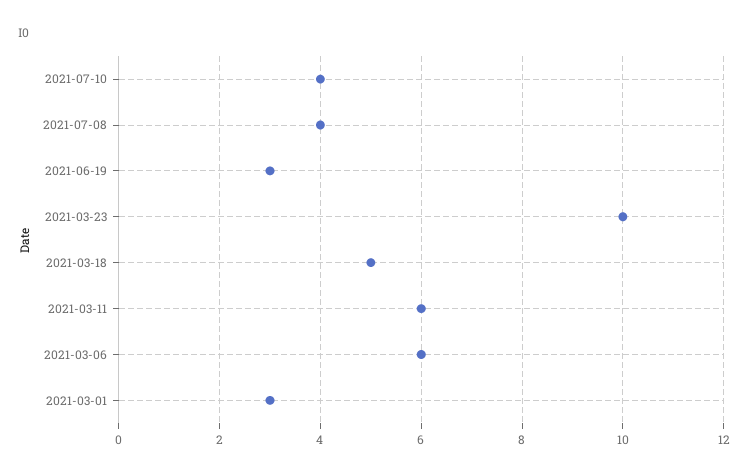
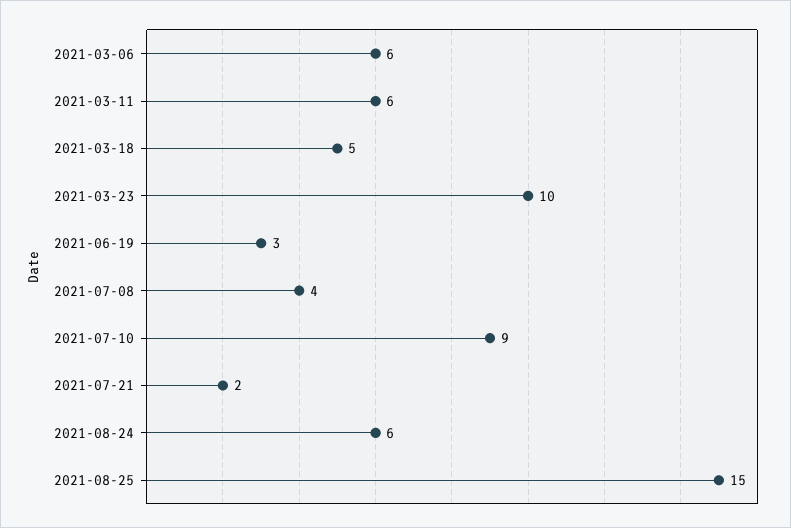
2021-07-10: 4 -> 9
2021-03-01: 3 -> none
2021-07-21: none -> 2
2021-08-24: none -> 6
2021-08-25: none -> 15

